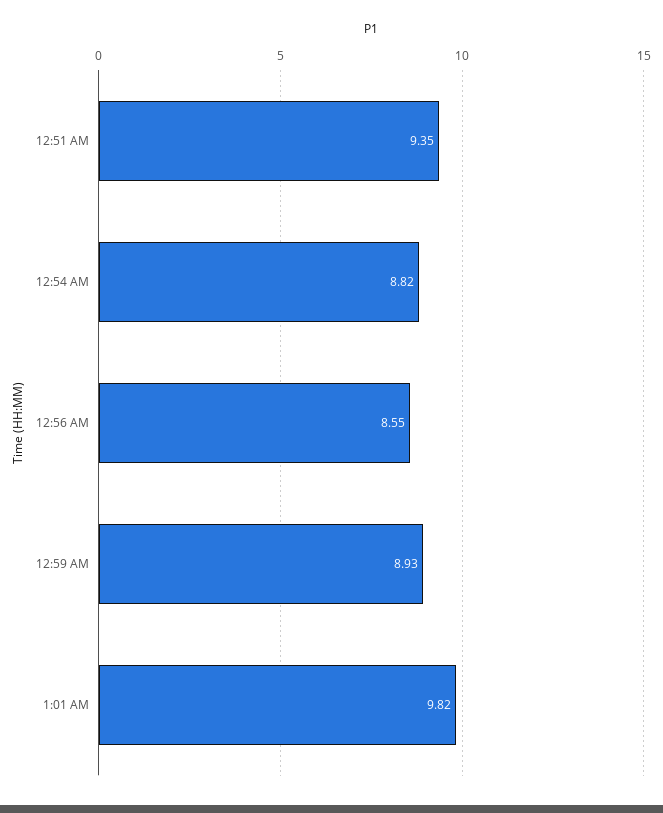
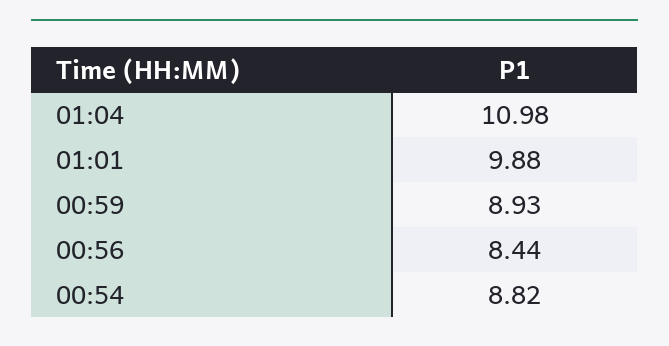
12:51 AM: 9.35 -> none
12:56 AM: 8.55 -> 8.44
1:01 AM: 9.82 -> 9.88
01:04: none -> 10.98

